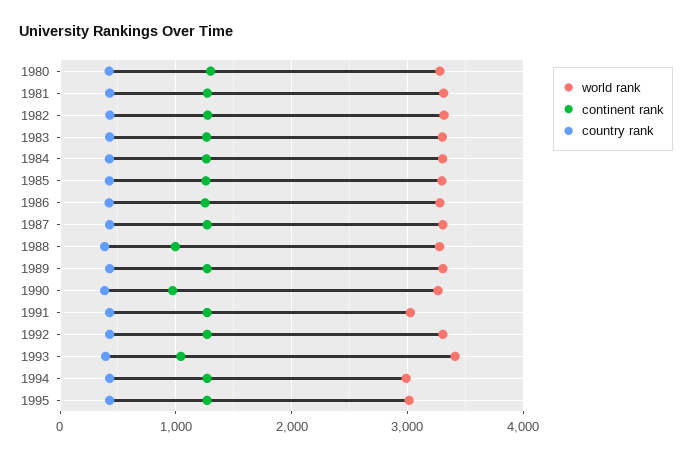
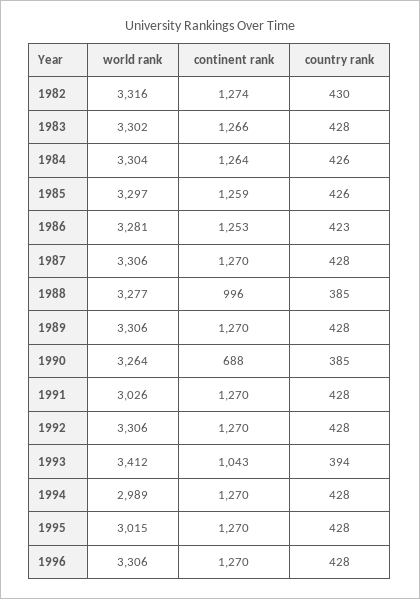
world rank, 1980: 3300 -> none
continent rank, 1980: 1300 -> none
country rank, 1980: 400 -> none
world rank, 1981: 3300 -> none
continent rank, 1981: 1300 -> none
country rank, 1981: 400 -> none
continent rank, 1990: 1000 -> 688
world rank, 1996: none -> 3306
continent rank, 1996: none -> 1270
country rank, 1996: none -> 428

